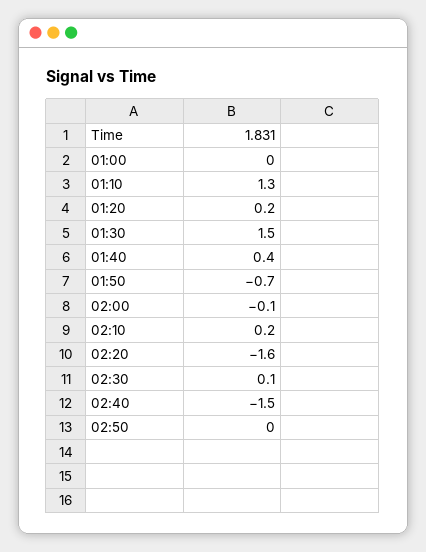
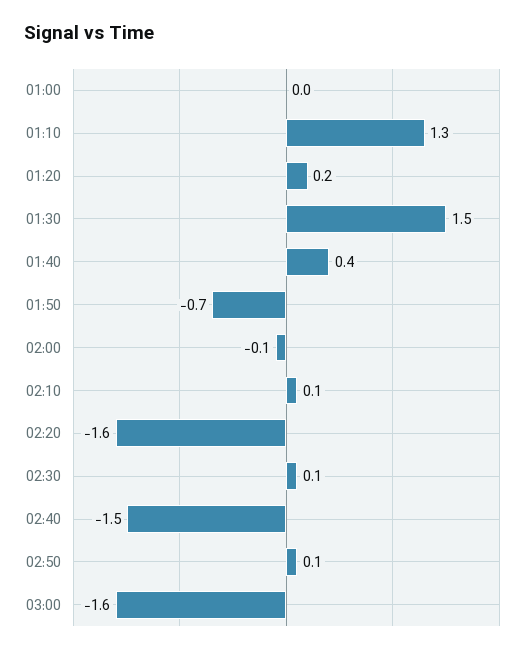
02:10: 0.2 -> 0.1
02:50: 0 -> 0.1
03:00: none -> -1.6

